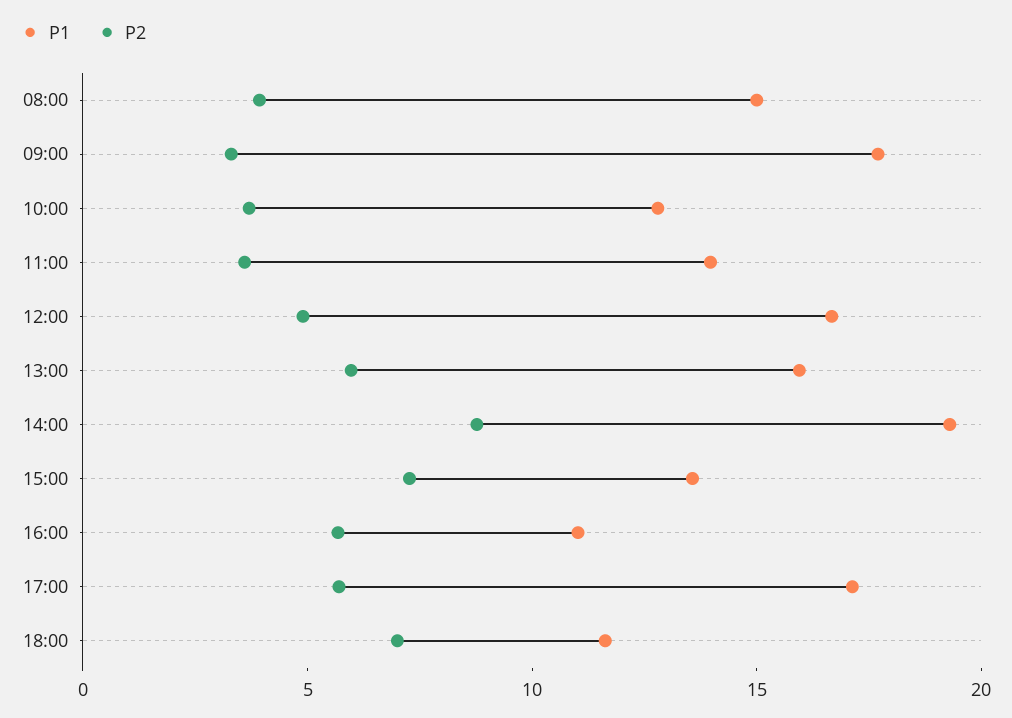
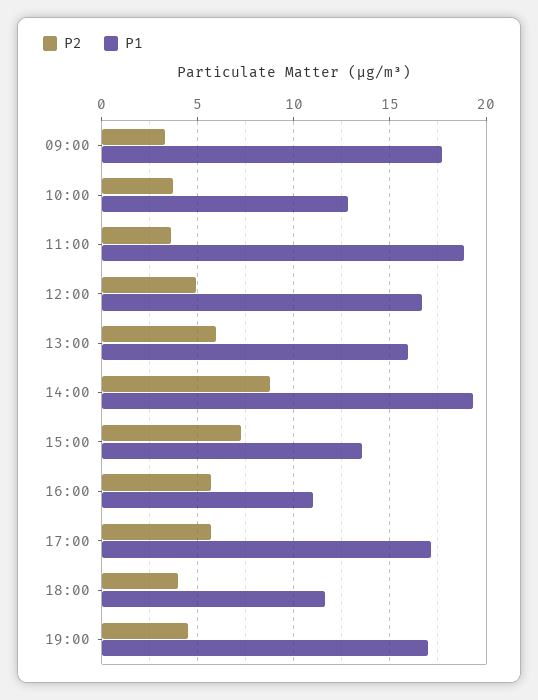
P1, 08:00: 15 -> none
P2, 08:00: 4 -> none
P1, 11:00: 14 -> 19
P2, 18:00: 7 -> 4
P2, 19:00: none -> 4.5
P1, 19:00: none -> 17

